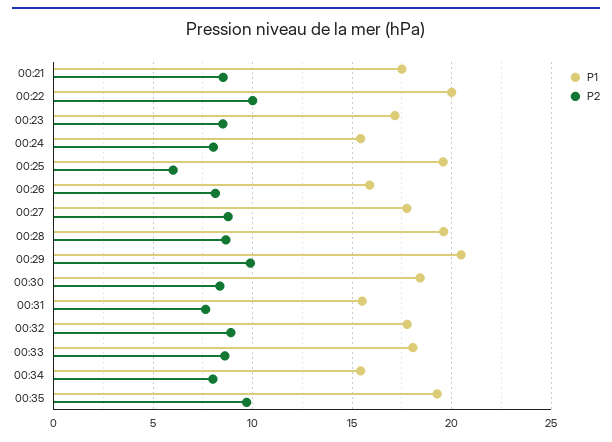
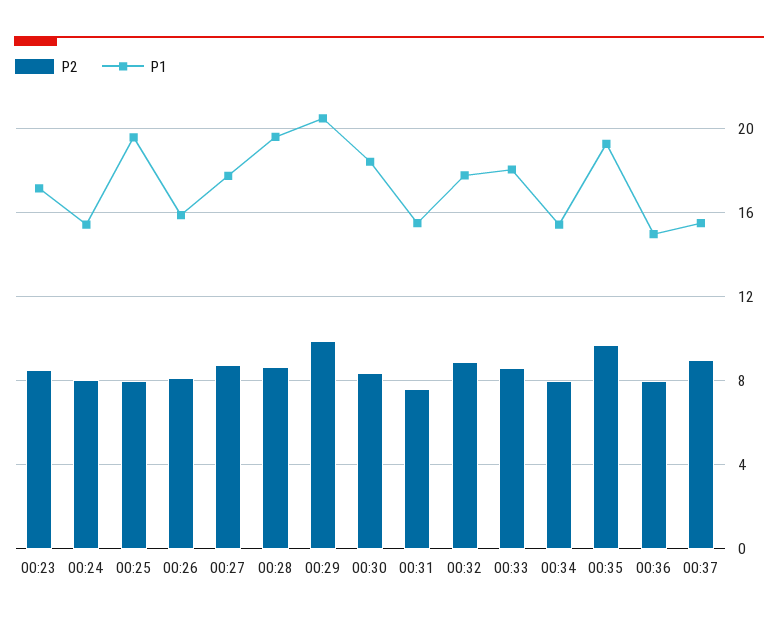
P1, 00:21: 17.5 -> none
P2, 00:21: 8.5 -> none
P1, 00:22: 20 -> none
P2, 00:22: 10 -> none
P2, 00:25: 6 -> 8
P2, 00:36: none -> 8
P1, 00:36: none -> 15
P2, 00:37: none -> 9
P1, 00:37: none -> 15.5

